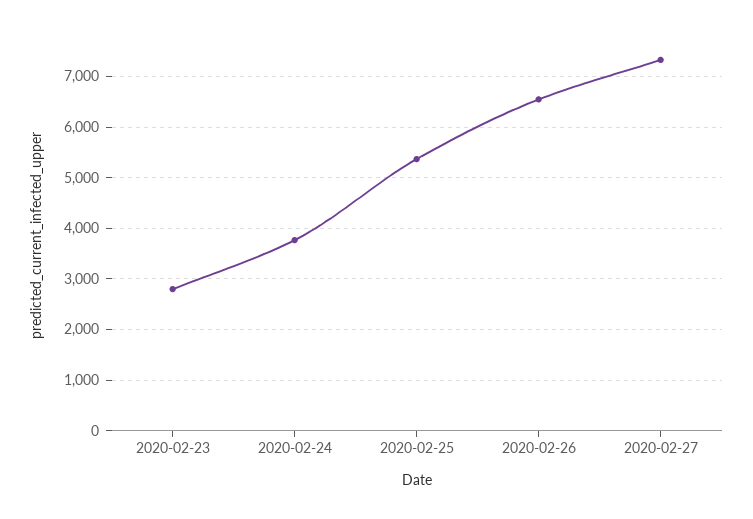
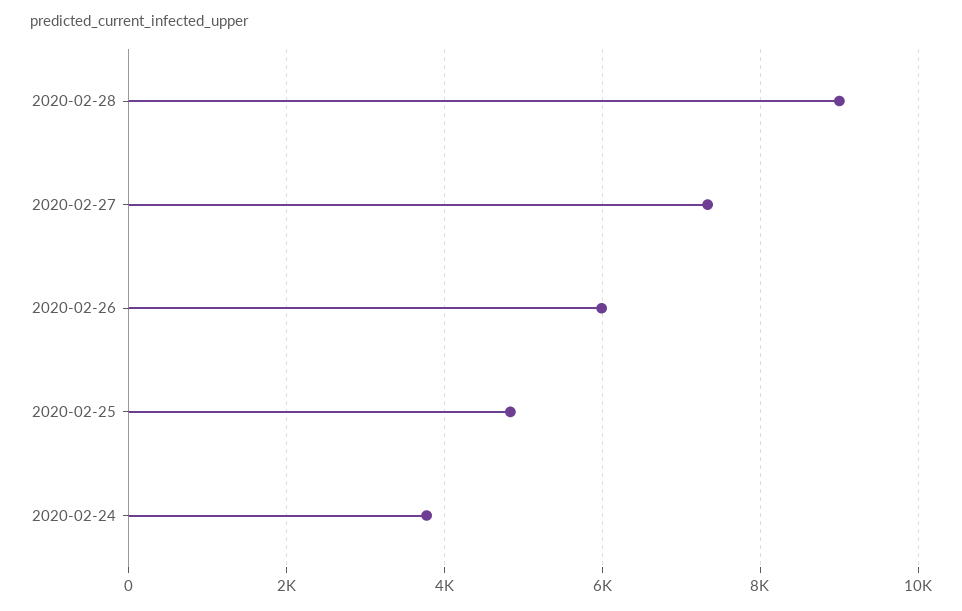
2020-02-23: 2800 -> none
2020-02-25: 5400 -> 4800
2020-02-26: 6600 -> 6000
2020-02-28: none -> 9000

